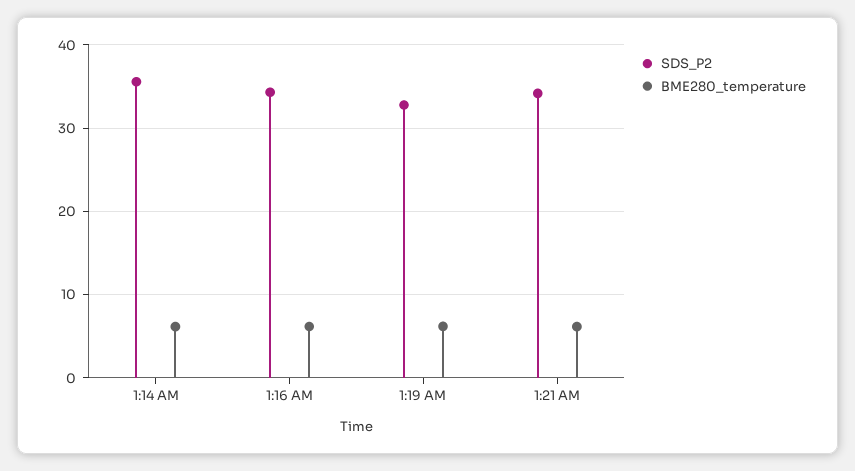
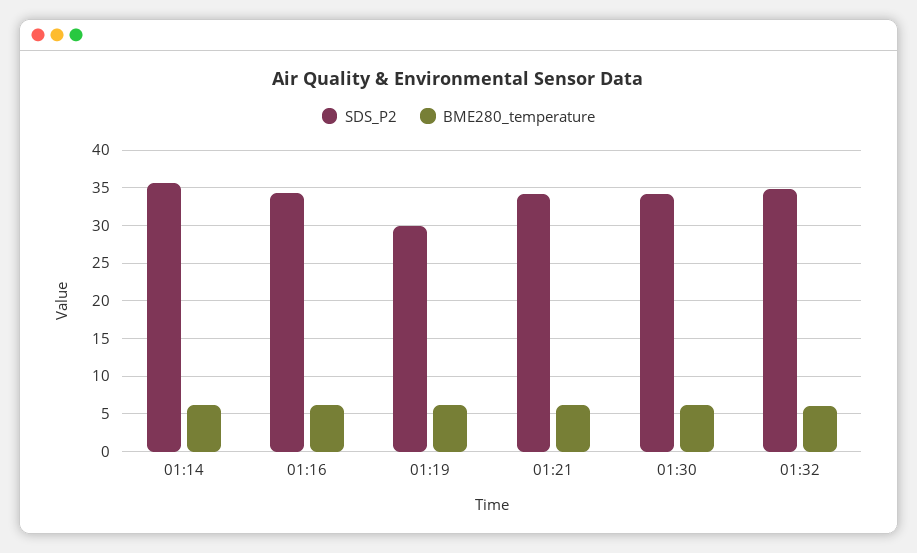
SDS_P2, 1:19 AM: 33 -> 30
SDS_P2, 01:30: none -> 34
BME280_temperature, 01:30: none -> 6
SDS_P2, 01:32: none -> 35
BME280_temperature, 01:32: none -> 6

